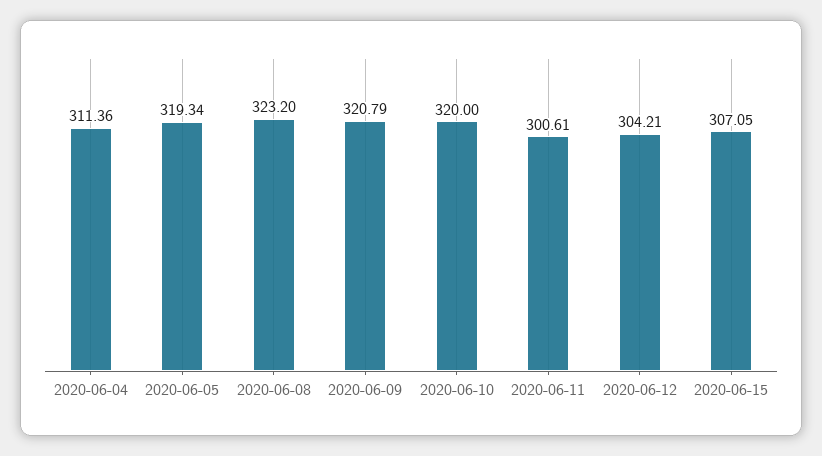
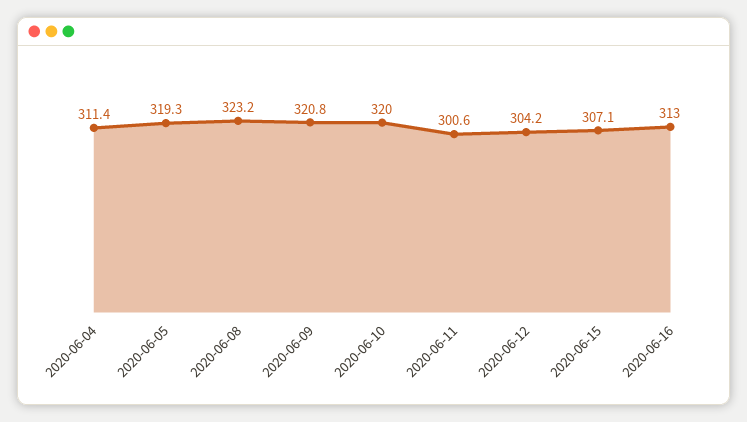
2020-06-16: none -> 313

